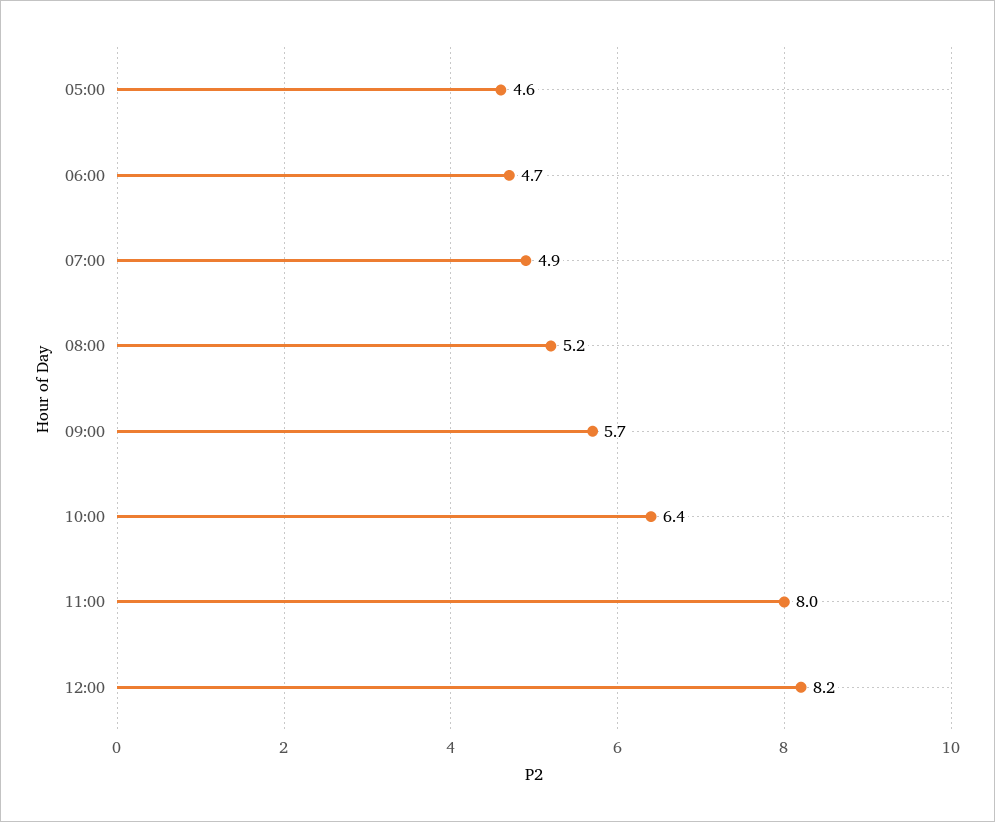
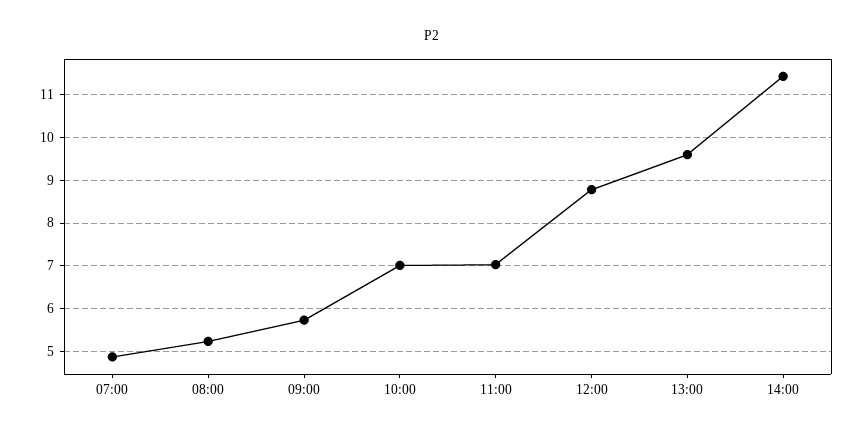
05:00: 4.6 -> none
06:00: 4.7 -> none
10:00: 6.4 -> 7
11:00: 8 -> 7
12:00: 8.2 -> 8.8
13:00: none -> 9.6
14:00: none -> 11.4

